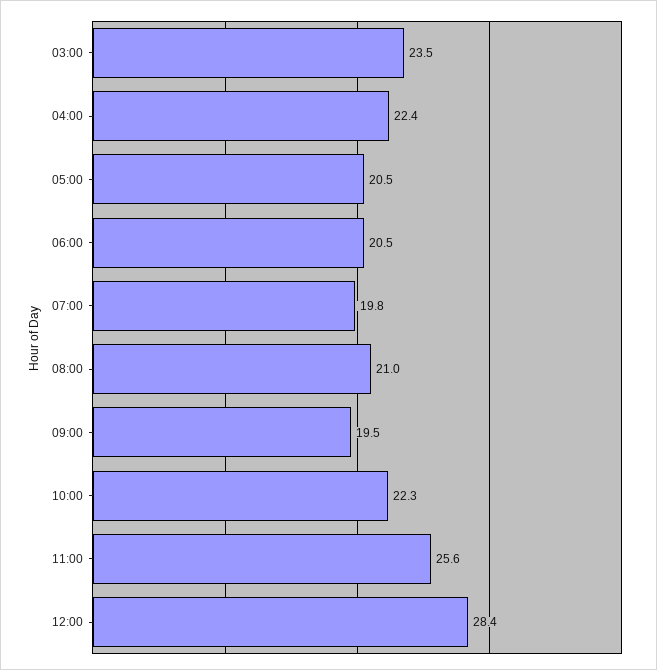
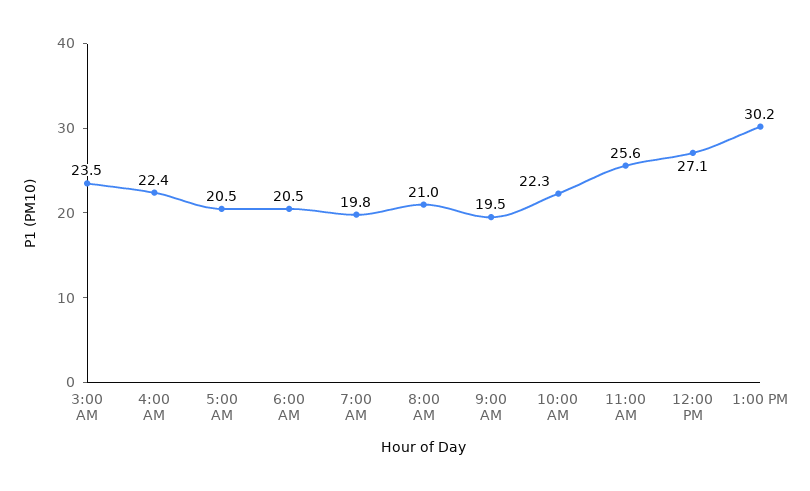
12:00: 28.4 -> 27.1
1:00 PM: none -> 30.2

